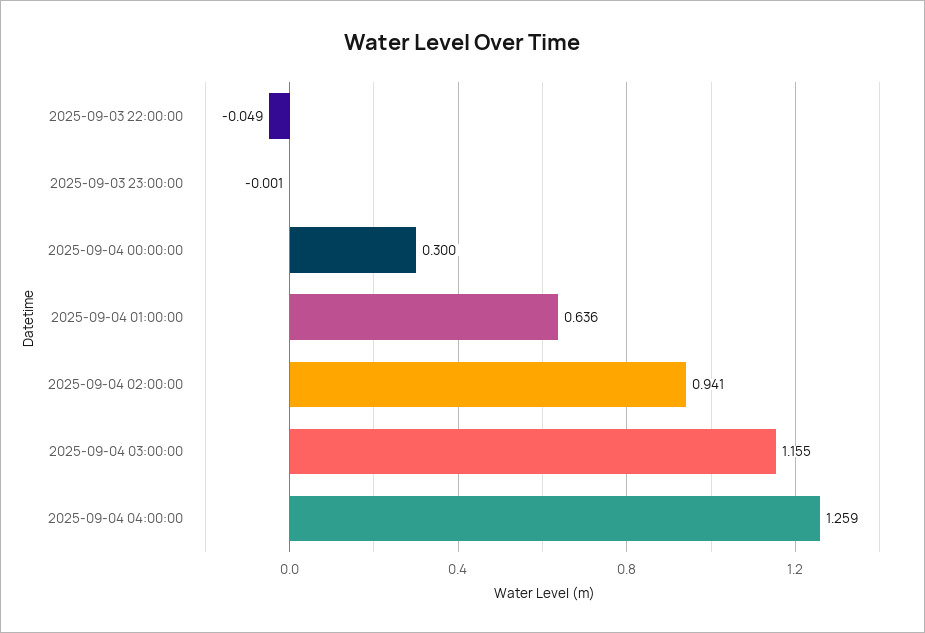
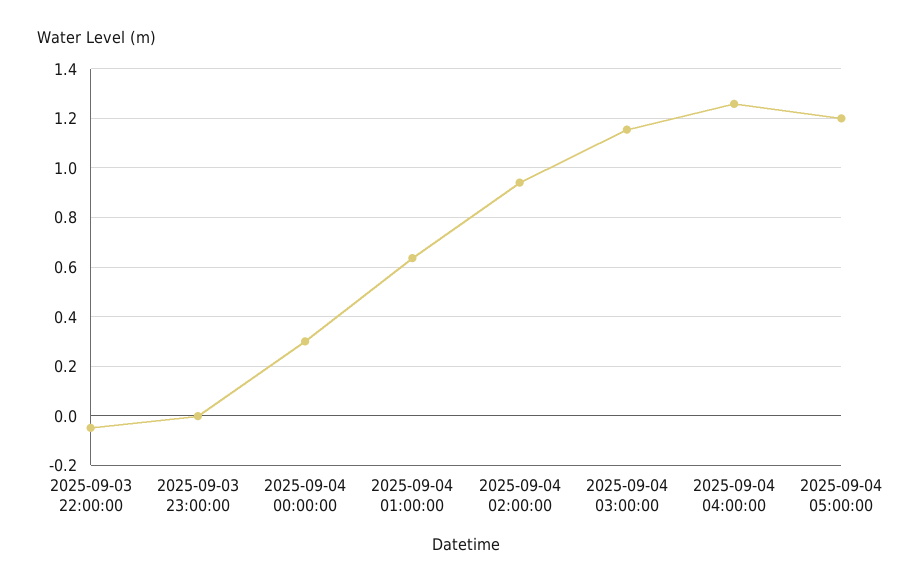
2025-09-04 05:00:00: none -> 1.2

